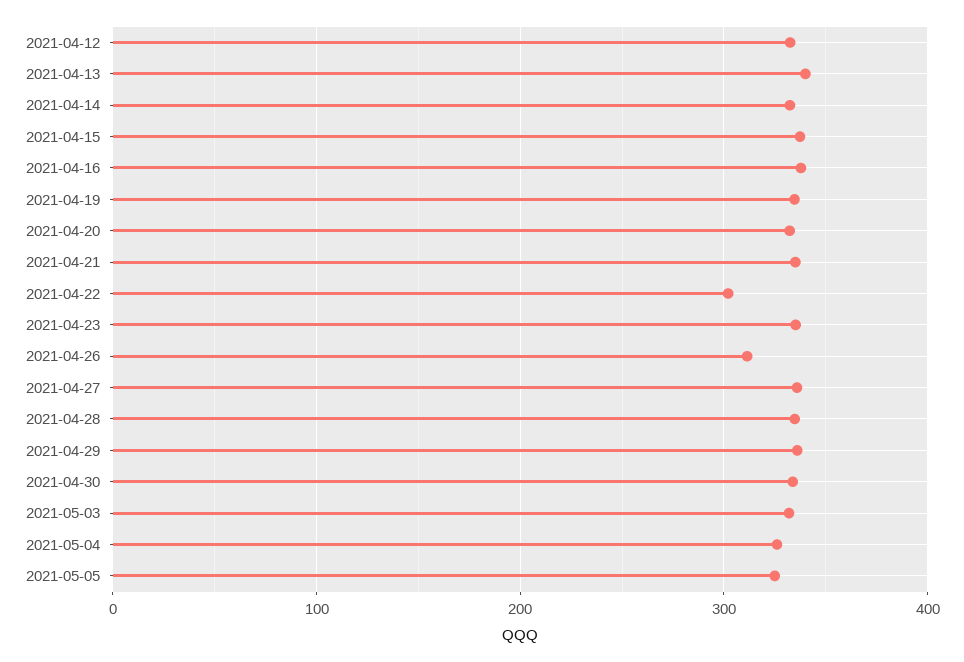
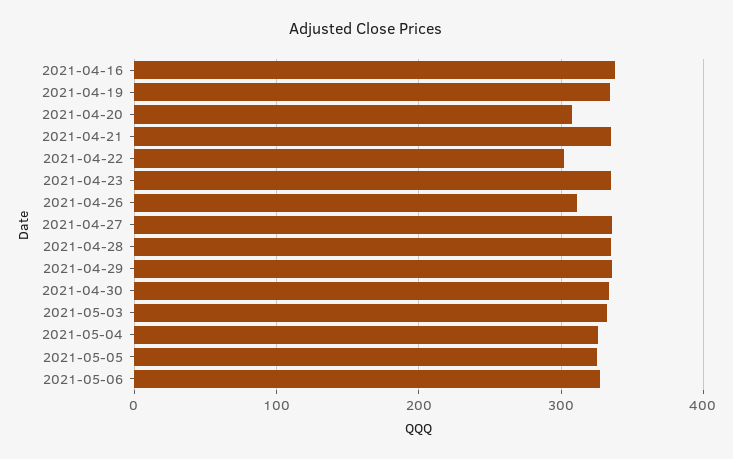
2021-04-12: 330 -> none
2021-04-13: 340 -> none
2021-04-14: 330 -> none
2021-04-15: 340 -> none
2021-04-20: 330 -> 310
2021-05-06: none -> 330

